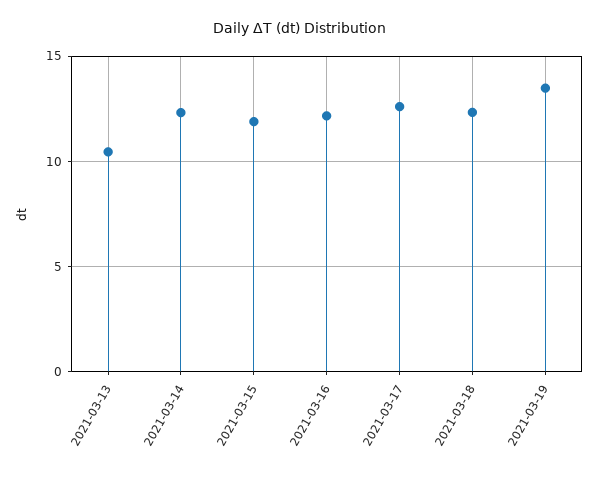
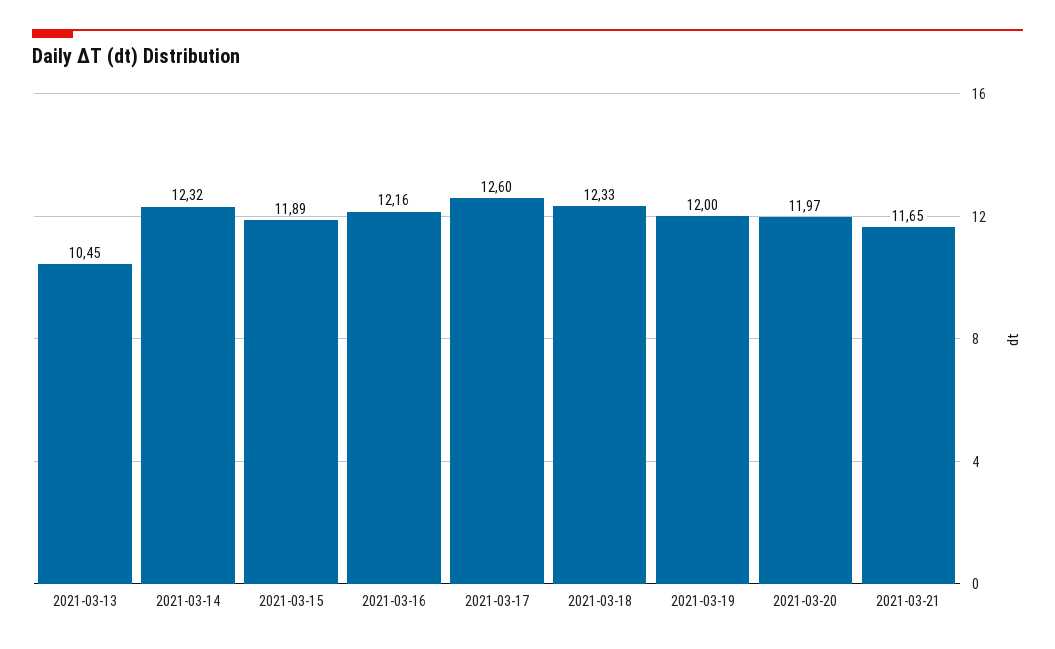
2021-03-19: 13.5 -> 12
2021-03-20: none -> 11.97
2021-03-21: none -> 11.65

